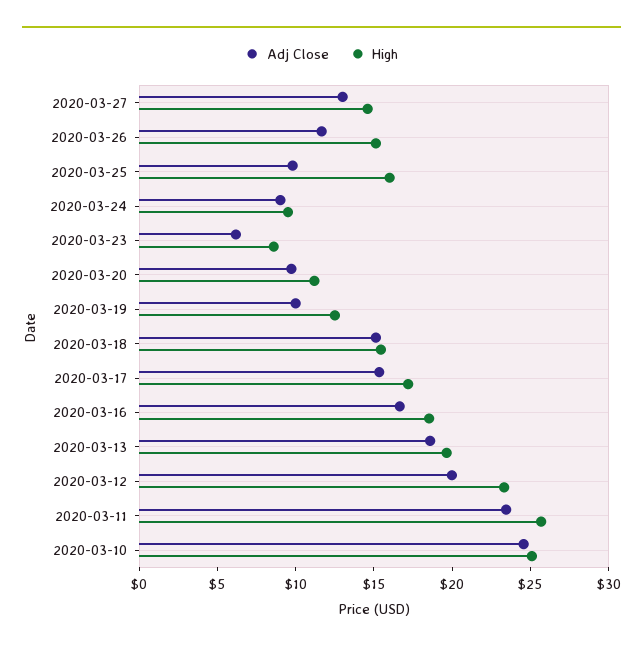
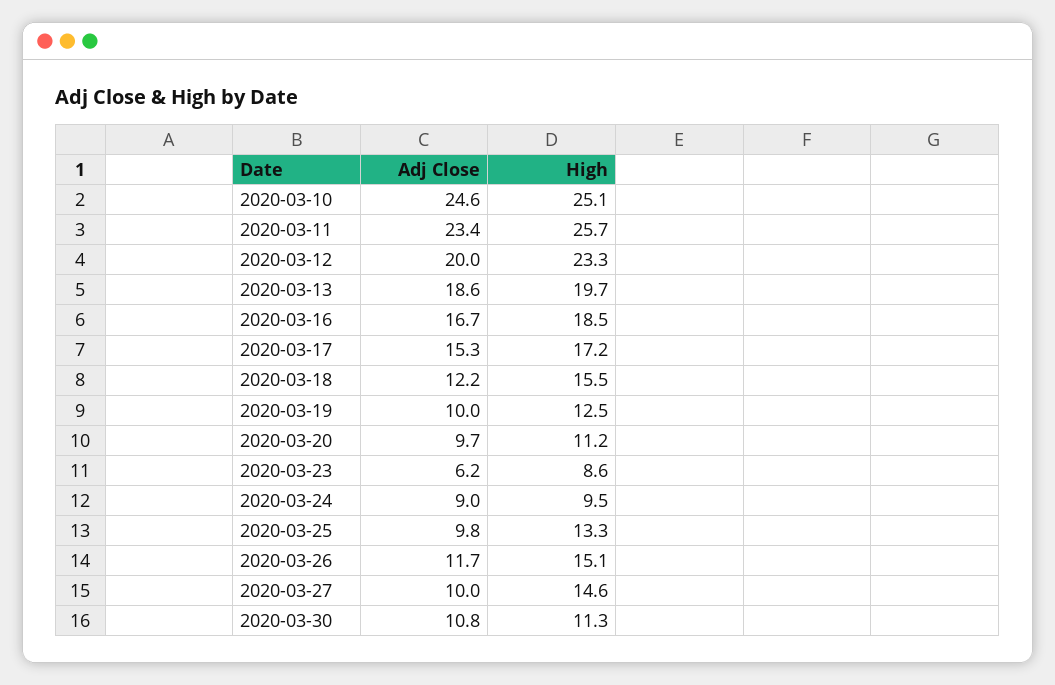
Adj Close, 2020-03-27: 13 -> 10
High, 2020-03-25: 16 -> 13.3
Adj Close, 2020-03-18: 15 -> 12.2
Adj Close, 2020-03-30: none -> 10.8
High, 2020-03-30: none -> 11.3

